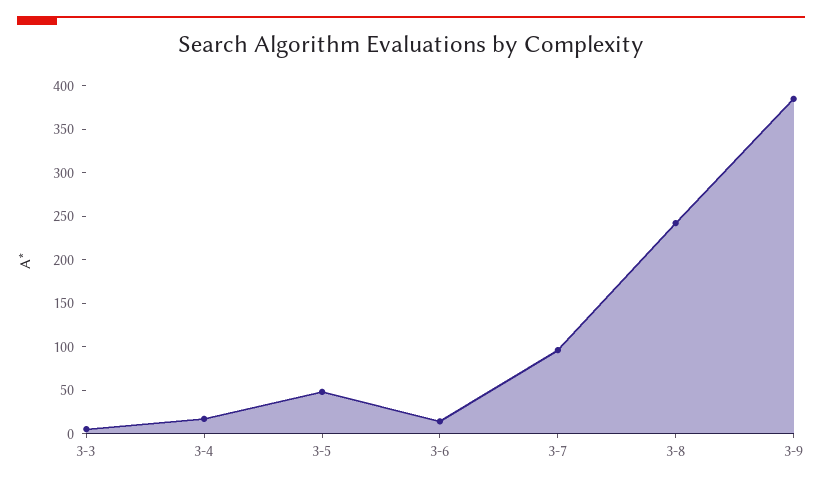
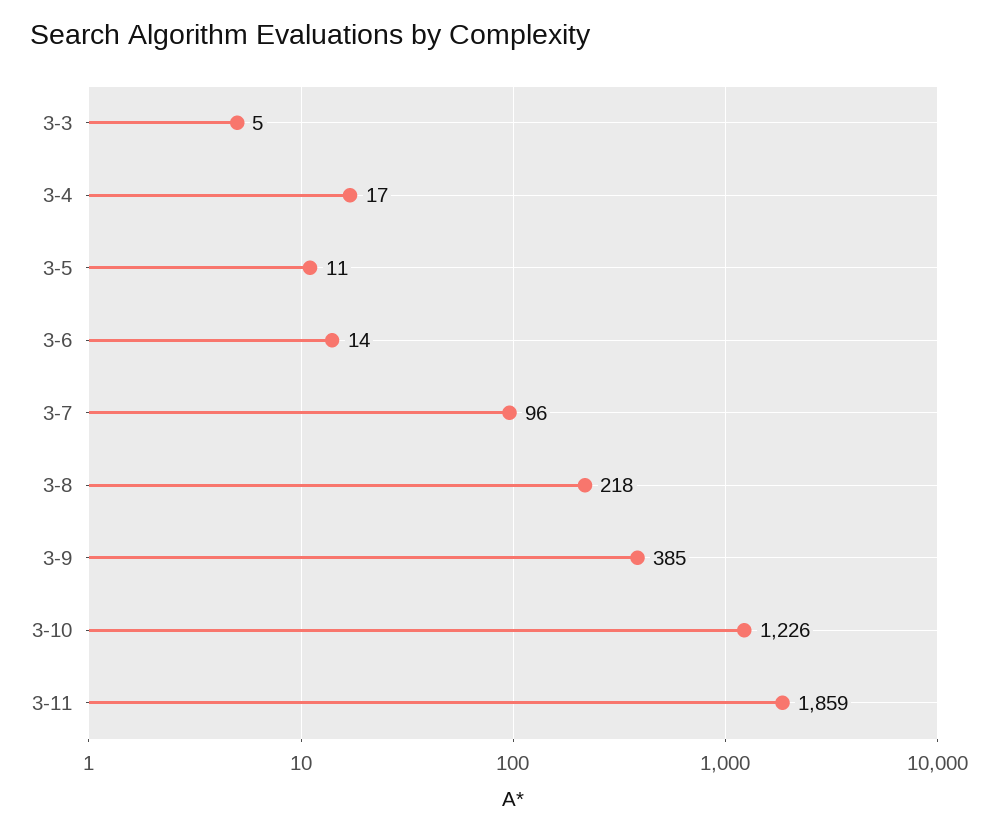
3-5: 50 -> 11
3-8: 240 -> 218
3-10: none -> 1226
3-11: none -> 1859

